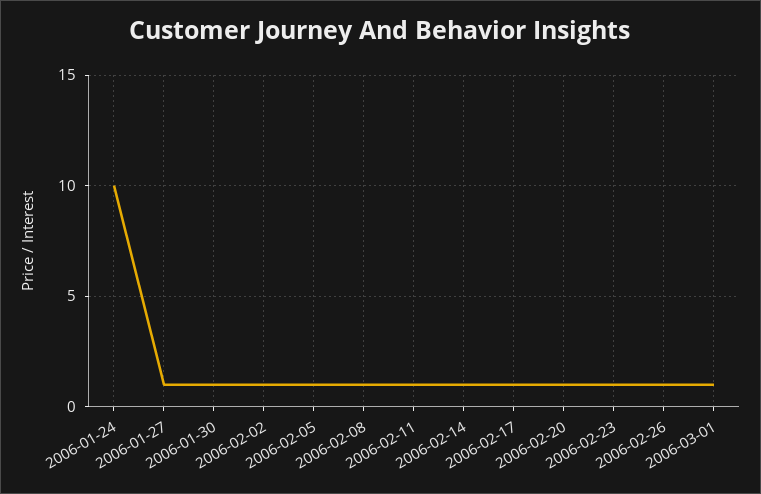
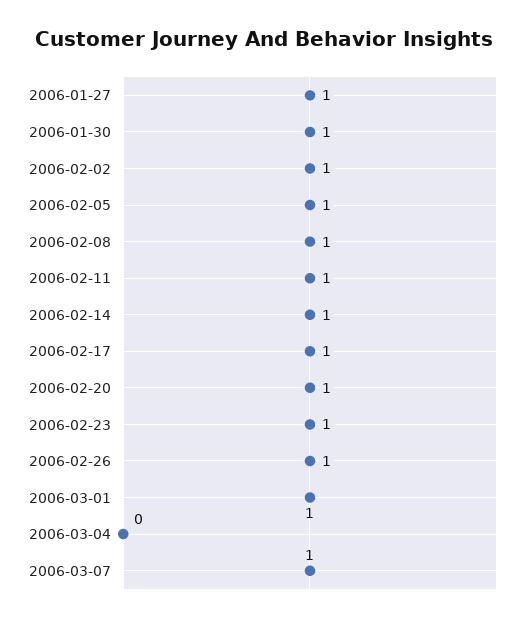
2006-01-24: 10 -> none
2006-03-04: none -> 0
2006-03-07: none -> 1

